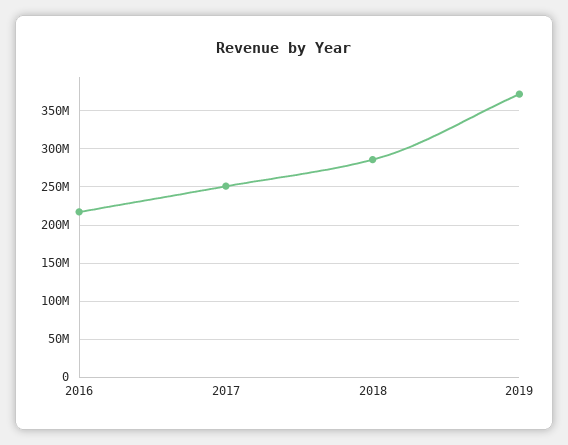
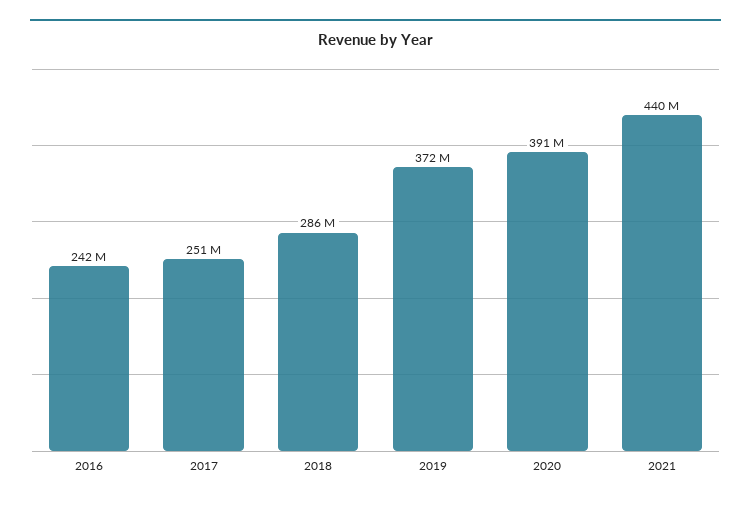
2016: 220000000 -> 242000000
2020: none -> 391000000
2021: none -> 440000000

